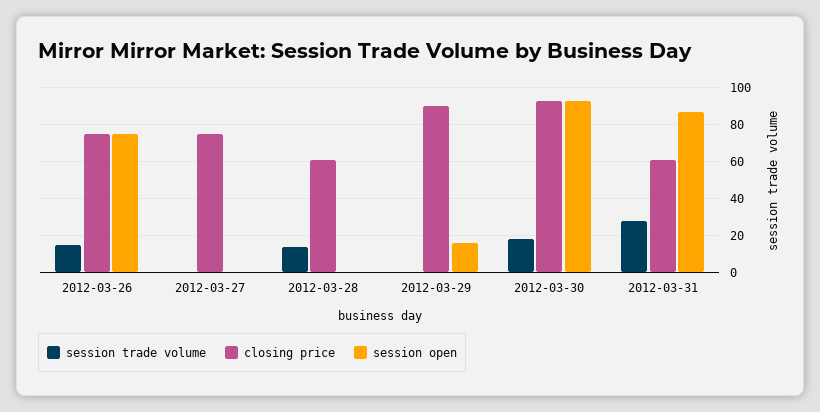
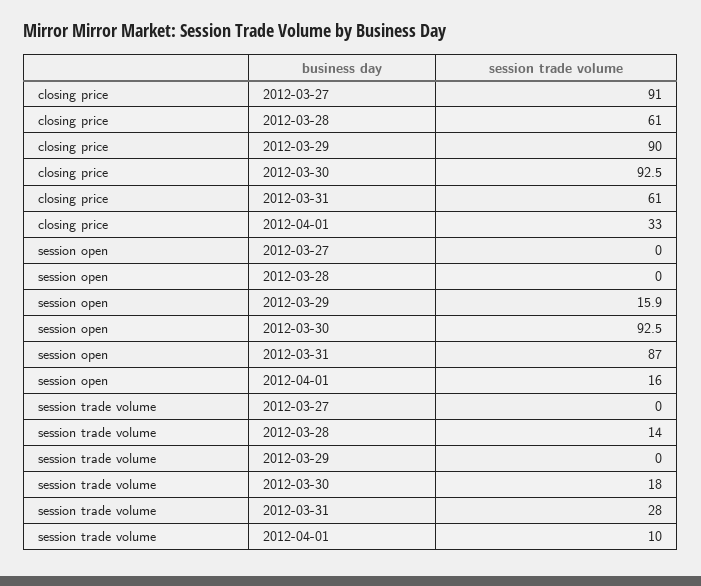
session trade volume, 2012-03-26: 15 -> none
closing price, 2012-03-26: 75 -> none
session open, 2012-03-26: 75 -> none
closing price, 2012-03-27: 75 -> 91
closing price, 2012-04-01: none -> 33
session open, 2012-04-01: none -> 16
session trade volume, 2012-04-01: none -> 10

